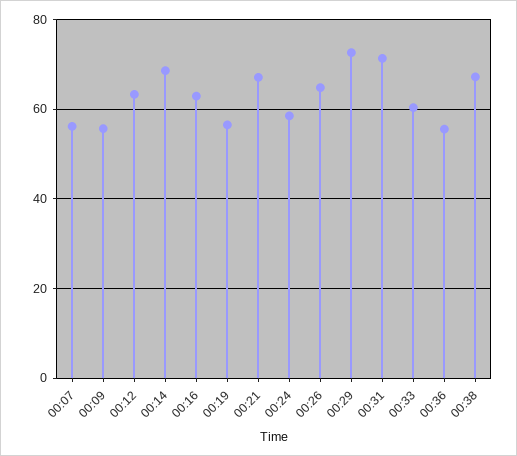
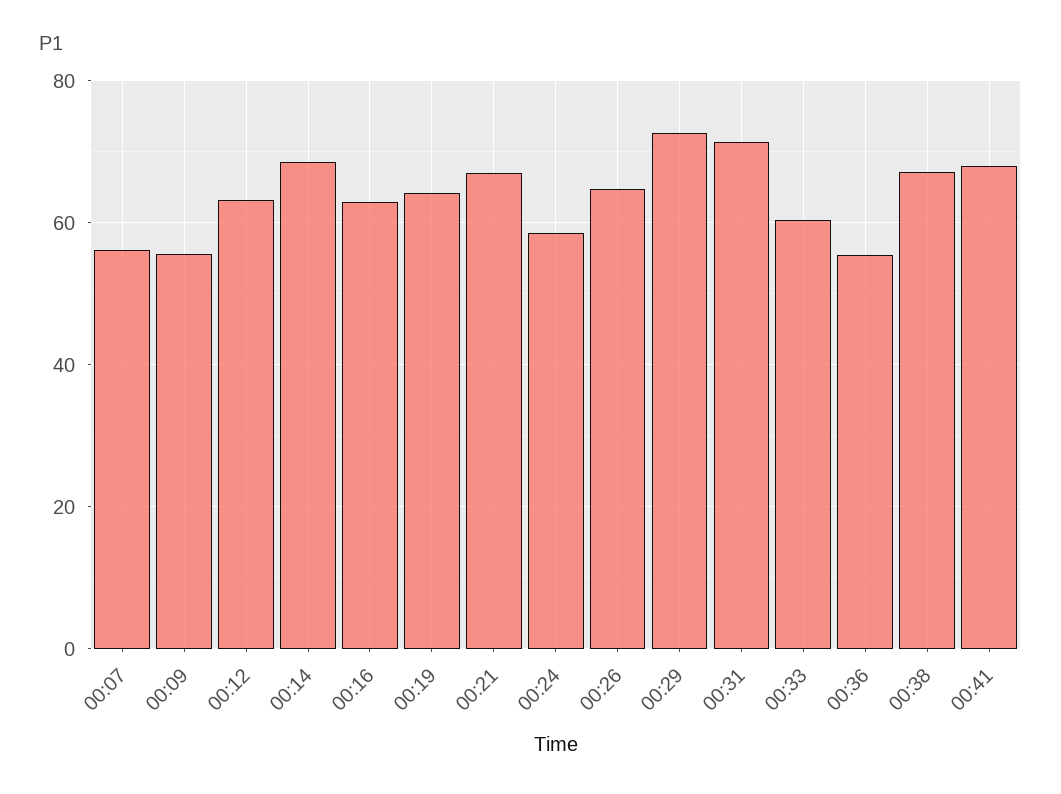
00:19: 56 -> 64
00:41: none -> 68

